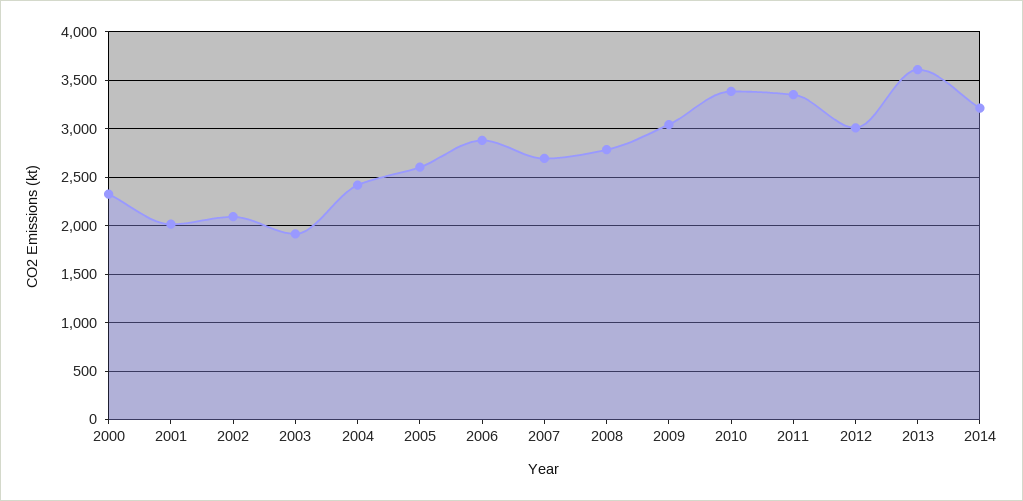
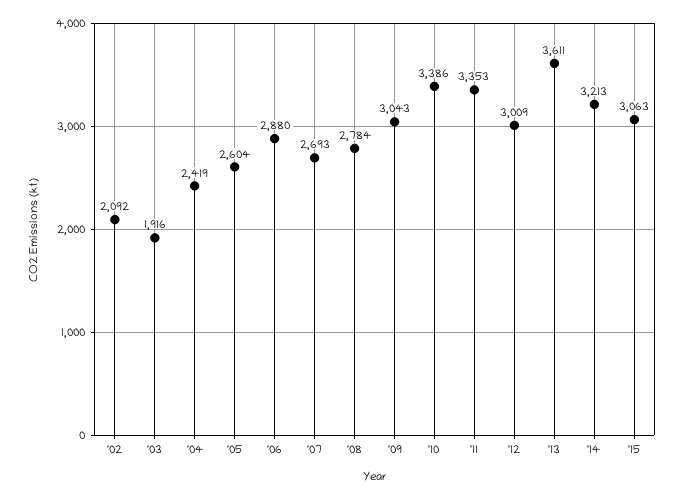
2000: 2300 -> none
2001: 2000 -> none
'15: none -> 3063

